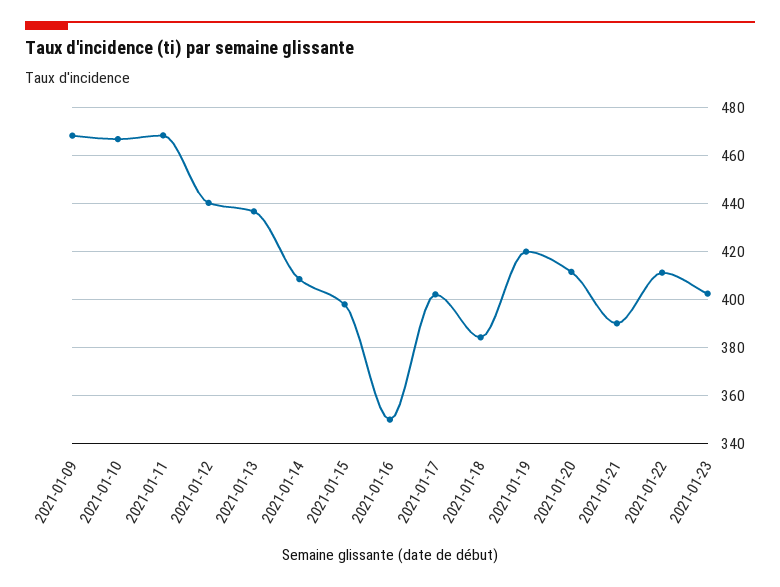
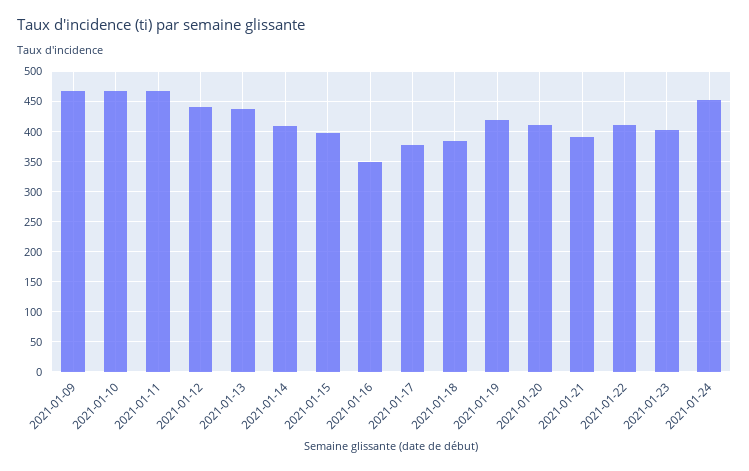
2021-01-17: 402.5 -> 380
2021-01-24: none -> 450

